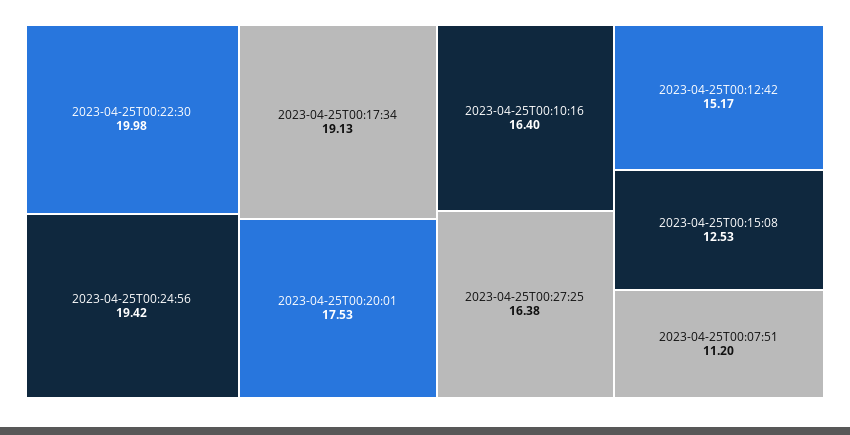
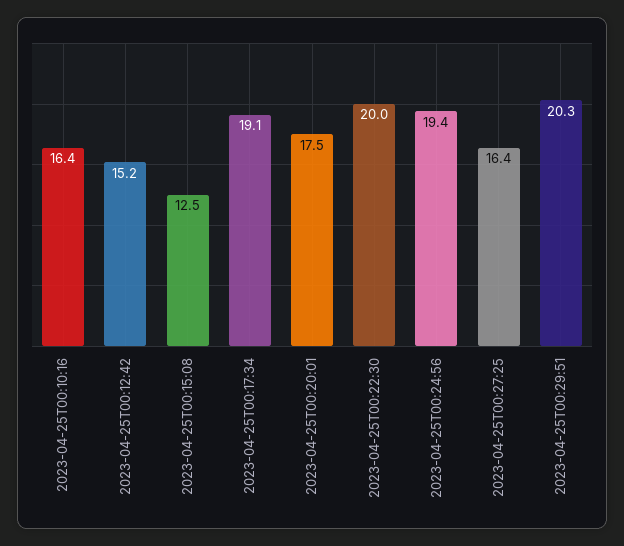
2023-04-25T00:07:51: 11.2 -> none
2023-04-25T00:29:51: none -> 20.3

